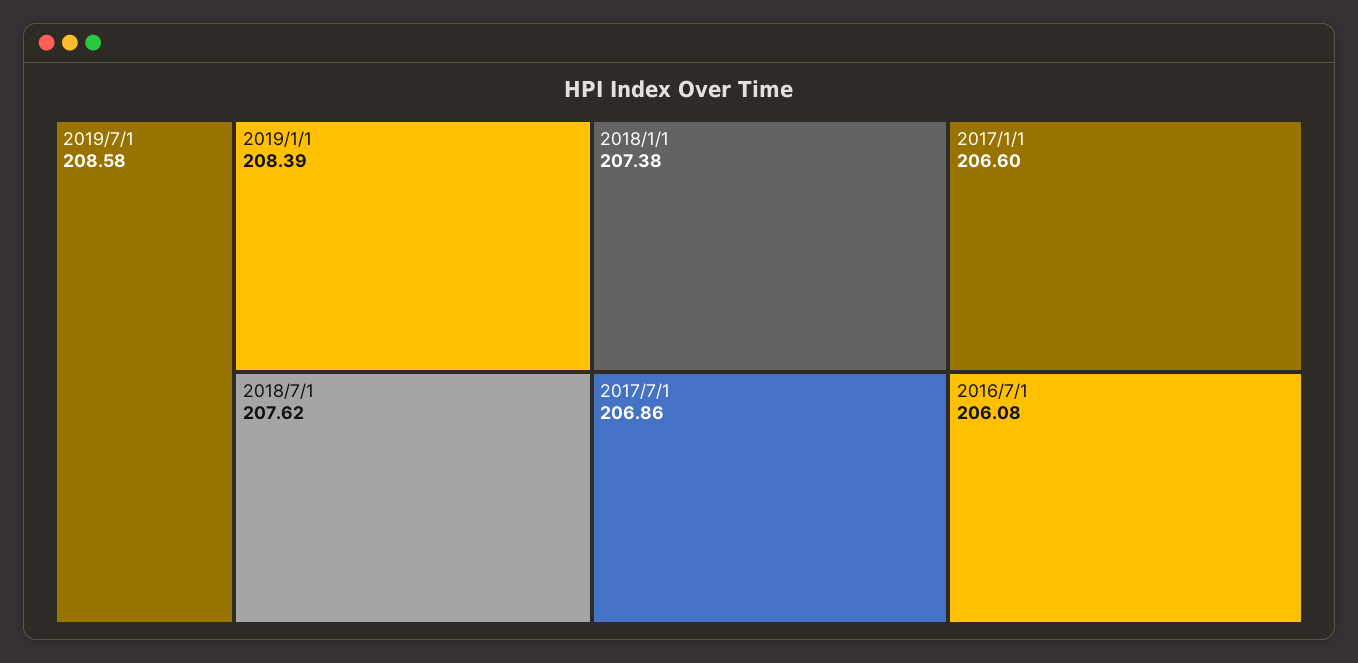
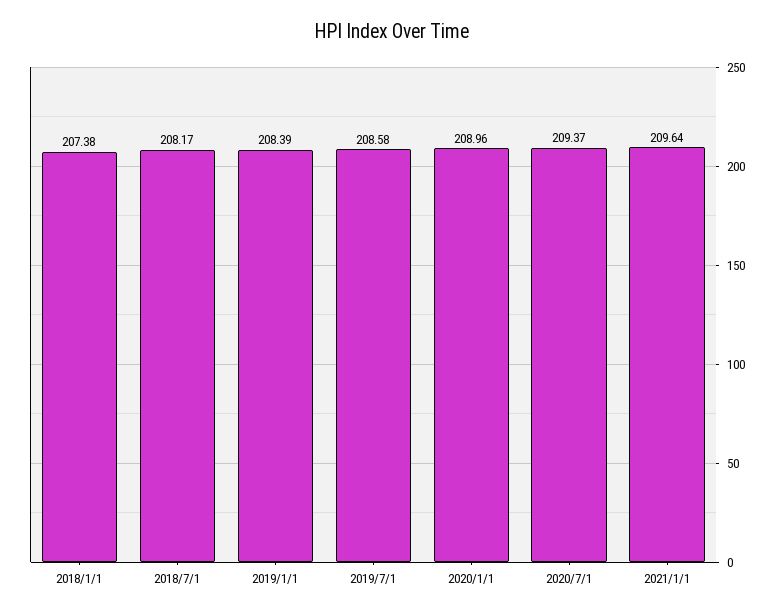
2018/7/1: 207.62 -> 208.17
2017/7/1: 206.86 -> none
2017/1/1: 206.6 -> none
2016/7/1: 206.08 -> none
2020/1/1: none -> 208.96
2020/7/1: none -> 209.37
2021/1/1: none -> 209.64

